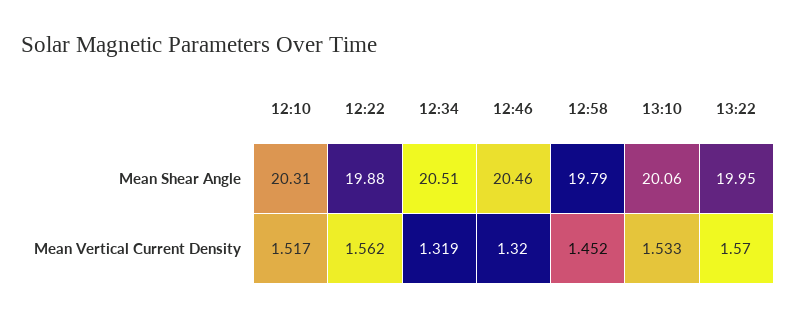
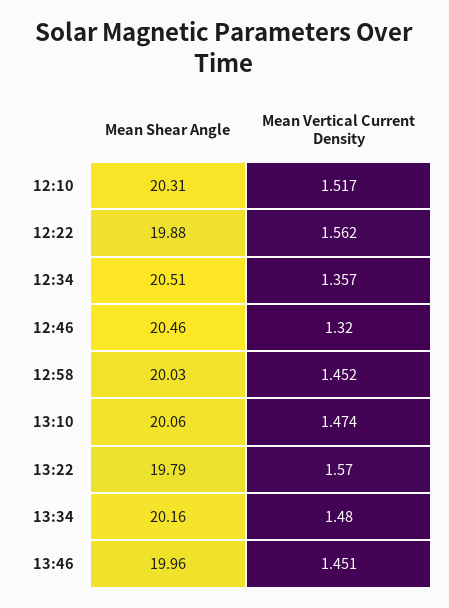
12:58, Mean Shear Angle: 19.79 -> 20.03
13:22, Mean Shear Angle: 19.95 -> 19.79
12:34, Mean Vertical Current Density: 1.319 -> 1.357
13:10, Mean Vertical Current Density: 1.533 -> 1.474
13:34, Mean Shear Angle: none -> 20.16
13:34, Mean Vertical Current Density: none -> 1.48
13:46, Mean Shear Angle: none -> 19.96
13:46, Mean Vertical Current Density: none -> 1.451

